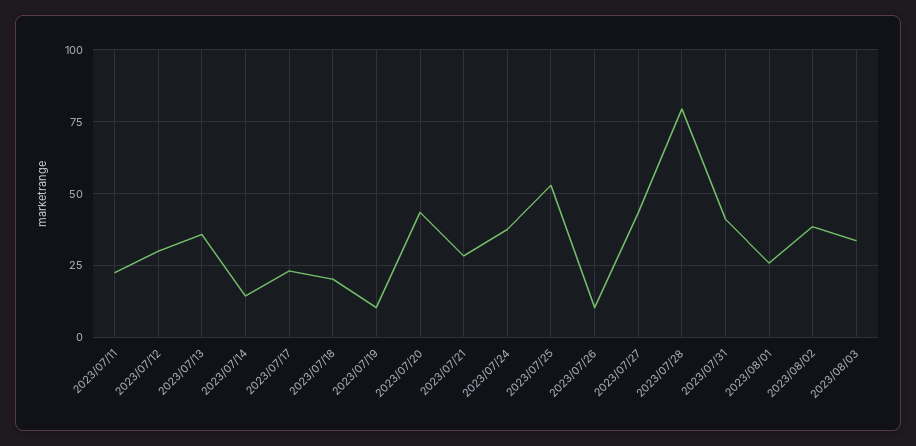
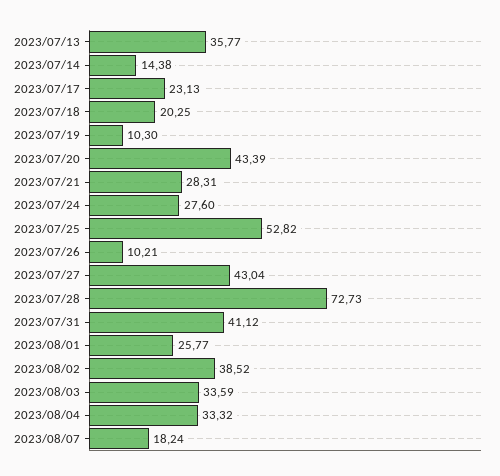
2023/07/11: 22.5 -> none
2023/07/12: 30 -> none
2023/07/24: 37.5 -> 27.6
2023/07/28: 80 -> 72.73
2023/08/04: none -> 33.32
2023/08/07: none -> 18.24

